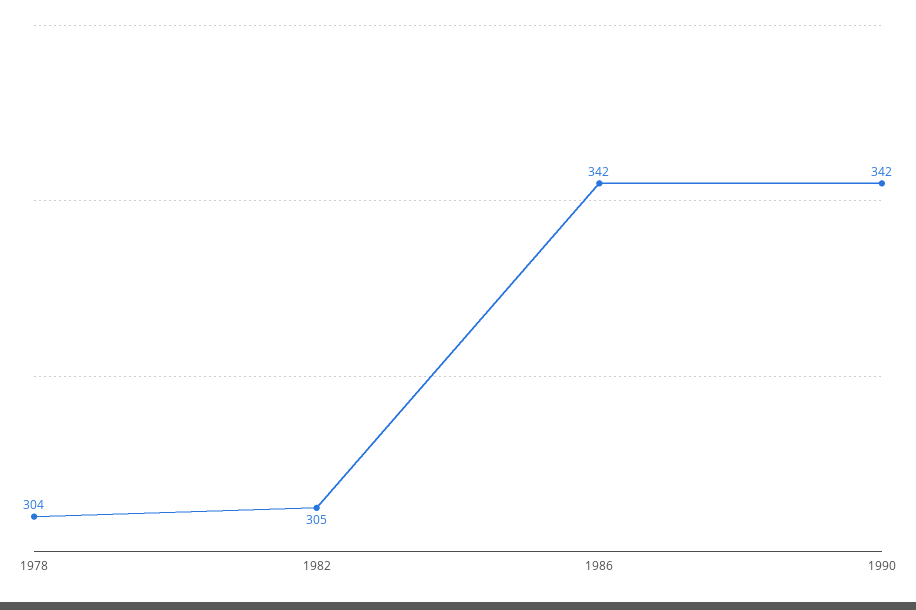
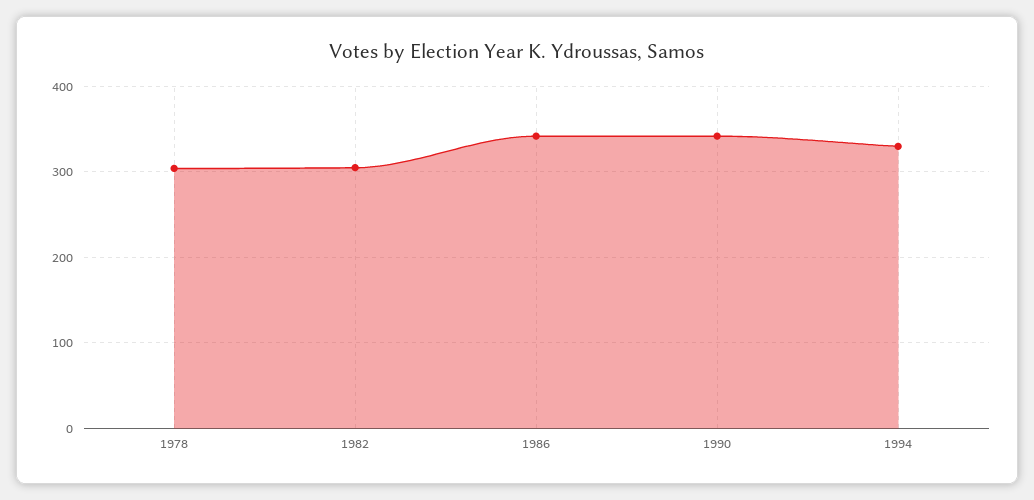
1994: none -> 330

